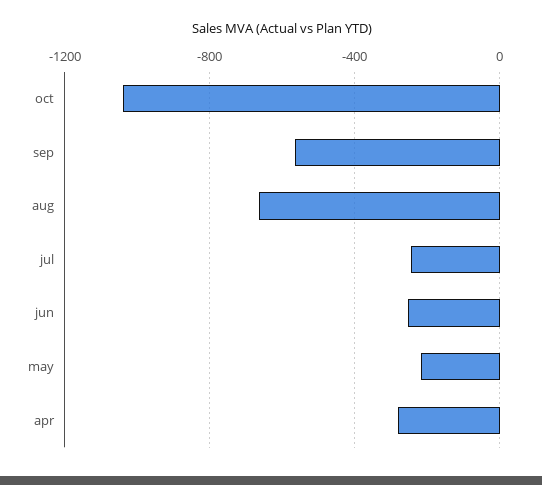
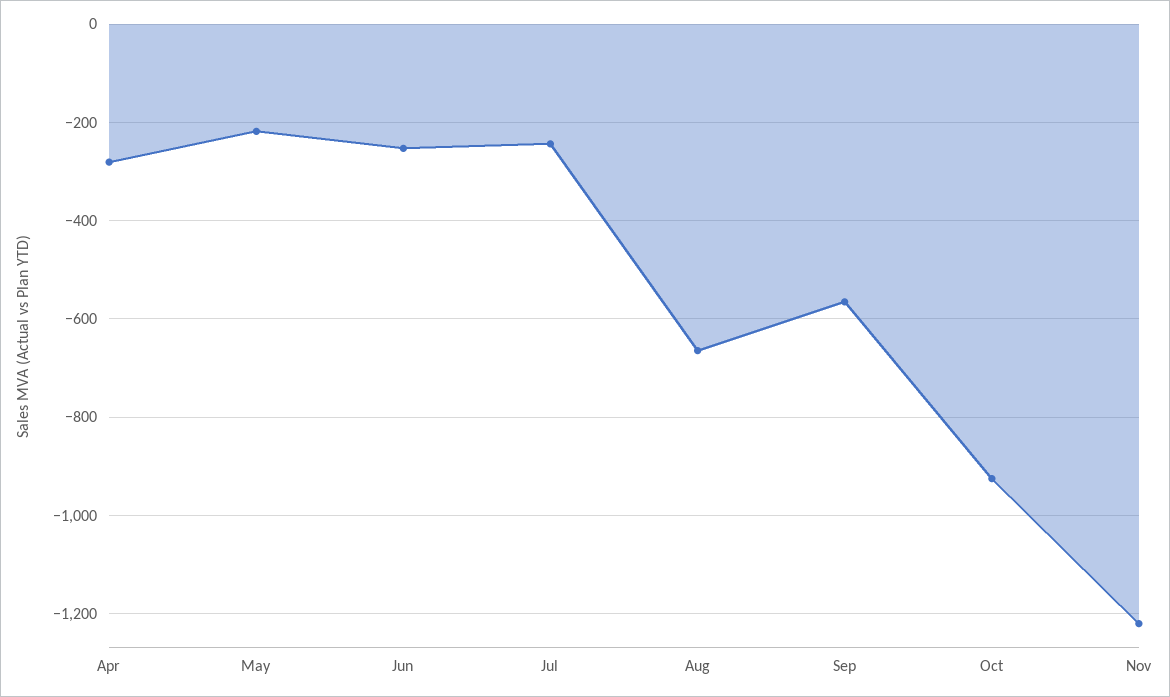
oct: -1050 -> -920
Nov: none -> -1220

